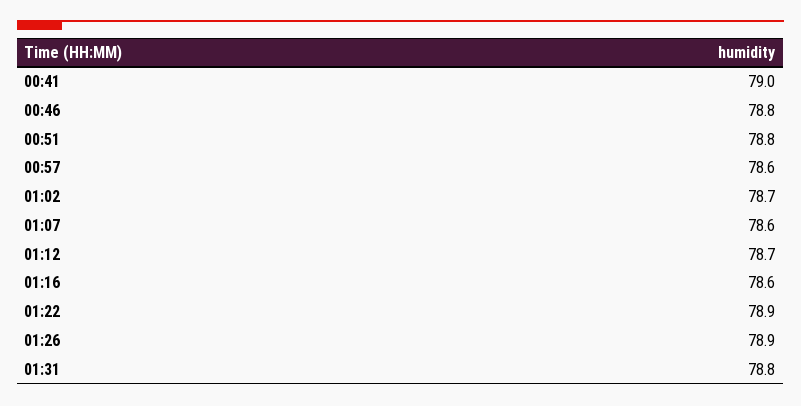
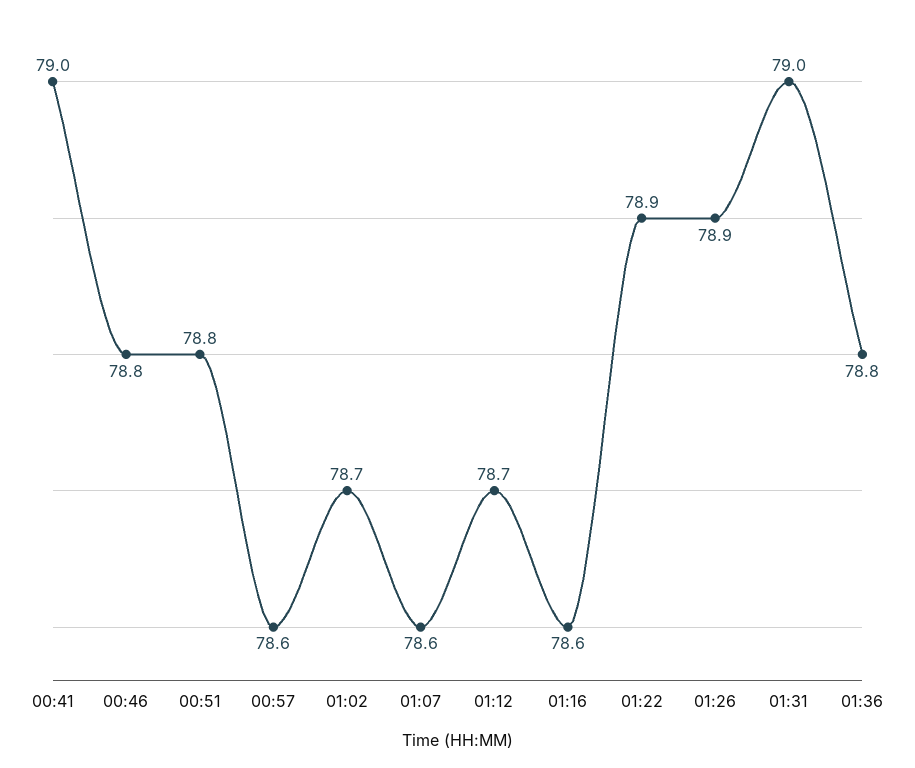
01:31: 78.8 -> 79
01:36: none -> 78.8

